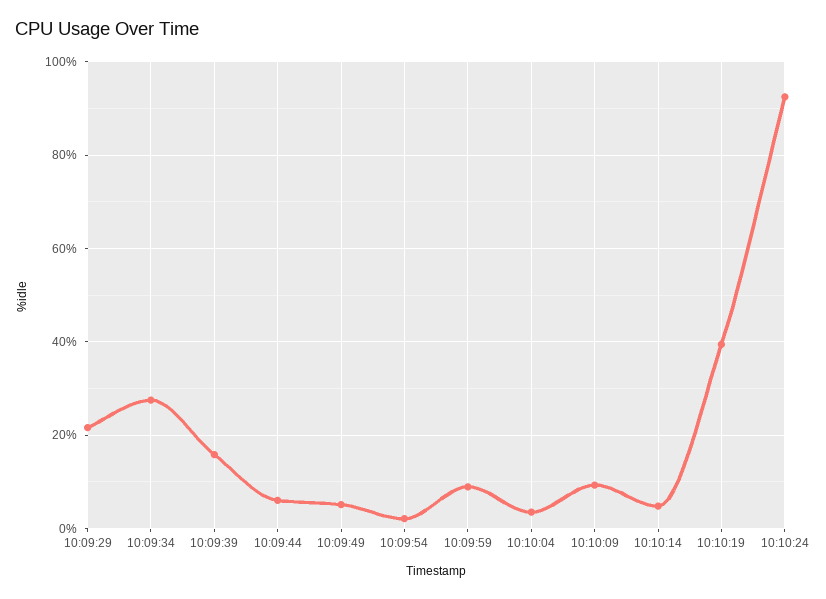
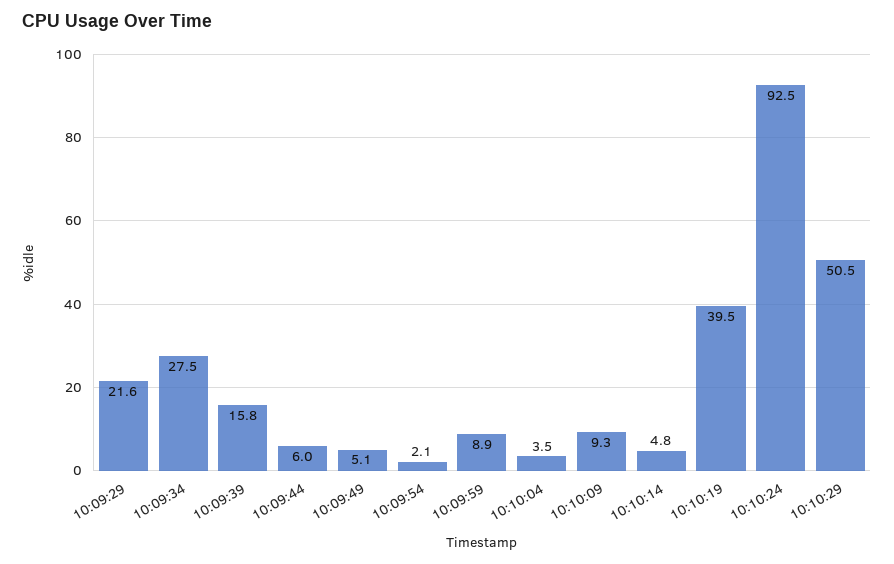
10:10:29: none -> 50.5

